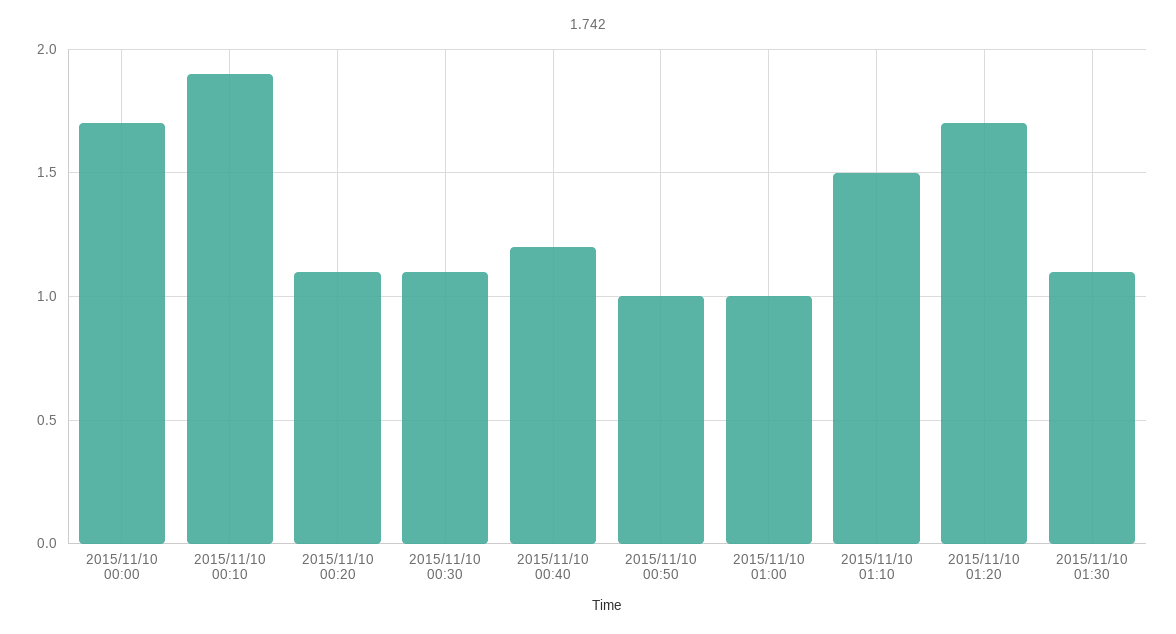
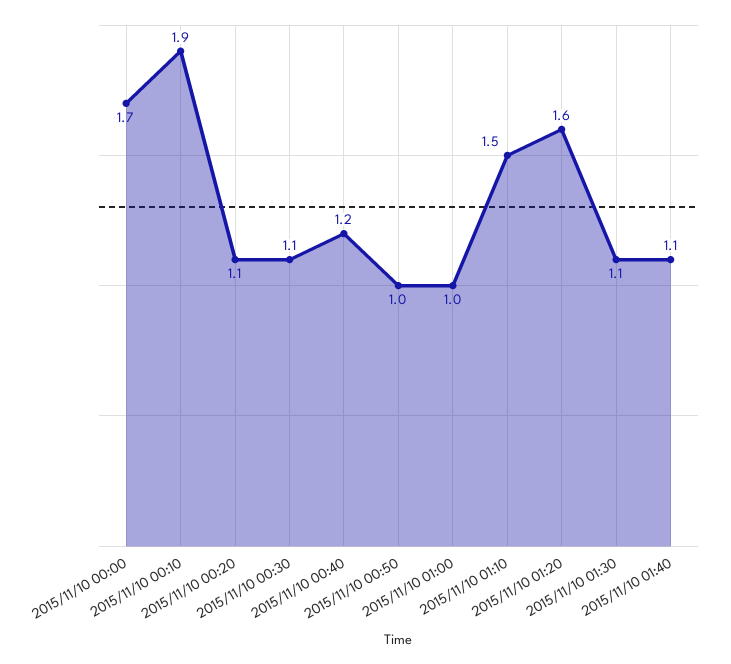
2015/11/10 01:20: 1.7 -> 1.6
2015/11/10 01:40: none -> 1.1

